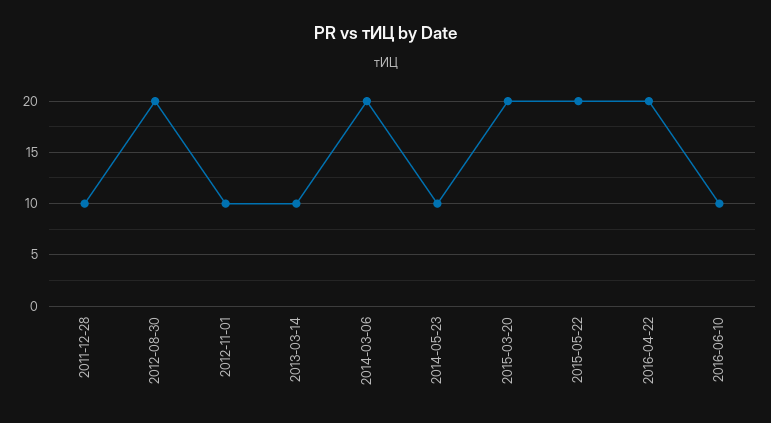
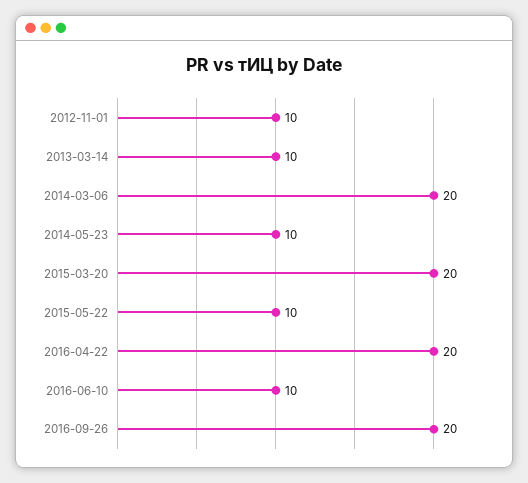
2011-12-28: 10 -> none
2012-08-30: 20 -> none
2015-05-22: 20 -> 10
2016-09-26: none -> 20

